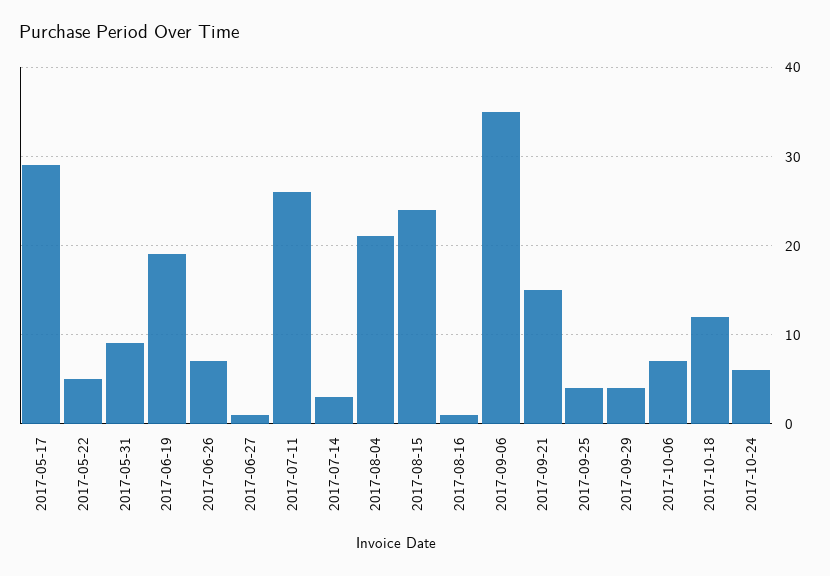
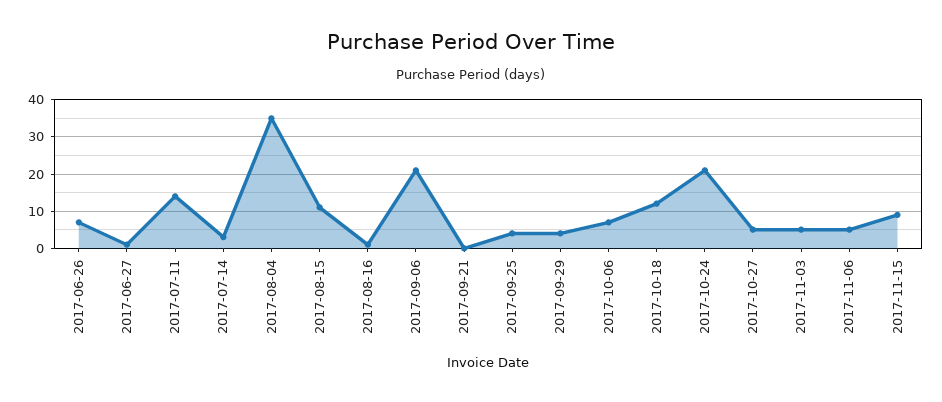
2017-05-17: 29 -> none
2017-05-22: 5 -> none
2017-05-31: 9 -> none
2017-06-19: 19 -> none
2017-07-11: 26 -> 15
2017-08-04: 21 -> 35
2017-08-15: 24 -> 10
2017-09-06: 35 -> 20
2017-09-21: 15 -> 0
2017-10-24: 6 -> 20
2017-10-27: none -> 5
2017-11-03: none -> 5
2017-11-06: none -> 5
2017-11-15: none -> 10

